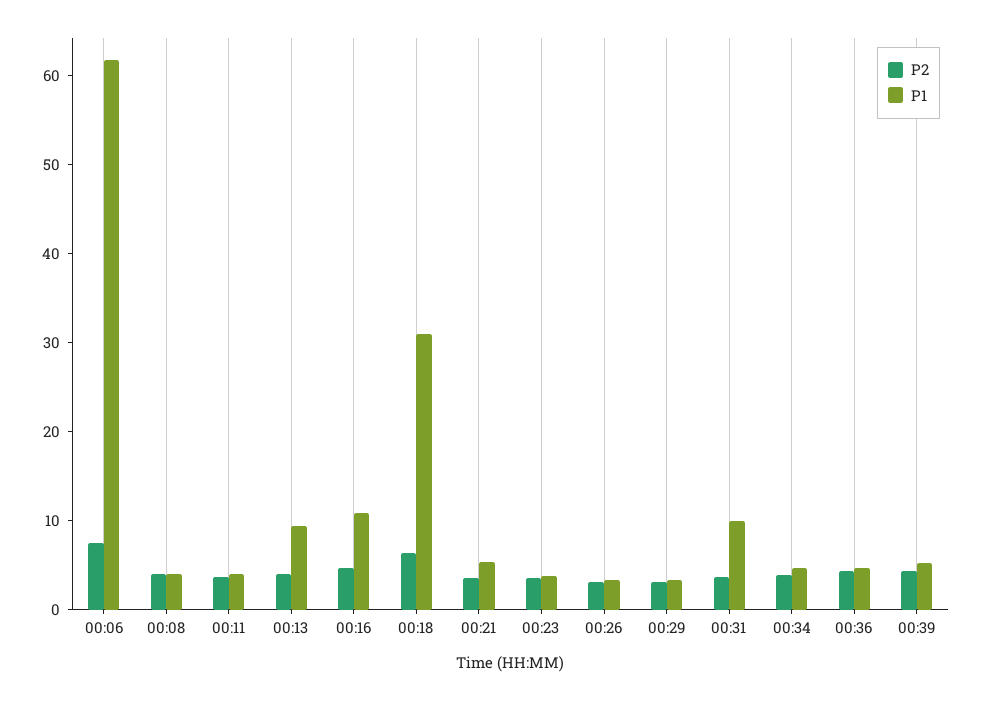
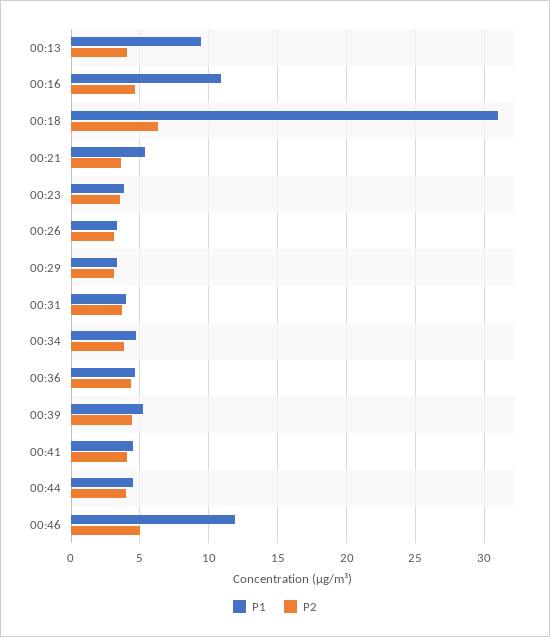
P2, 00:06: 8 -> none
P1, 00:06: 62 -> none
P2, 00:08: 4 -> none
P1, 00:08: 4 -> none
P2, 00:11: 4 -> none
P1, 00:11: 4 -> none
P1, 00:31: 10 -> 4
P1, 00:41: none -> 4.5
P2, 00:41: none -> 4
P1, 00:44: none -> 4.5
P2, 00:44: none -> 4
P1, 00:46: none -> 12
P2, 00:46: none -> 5

